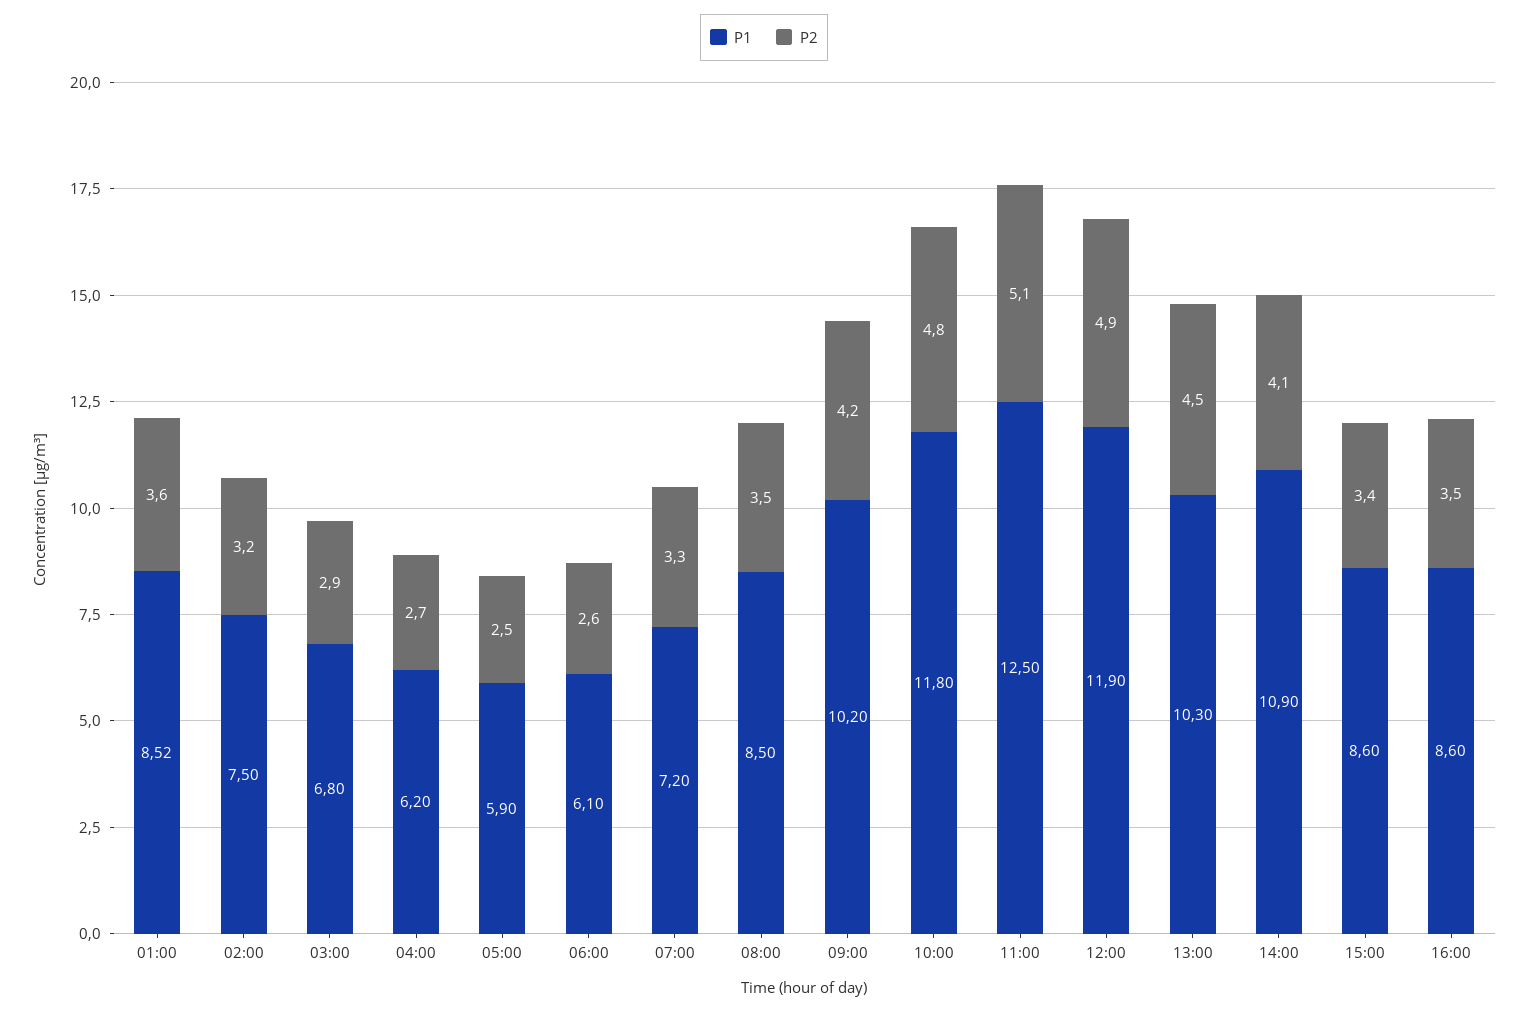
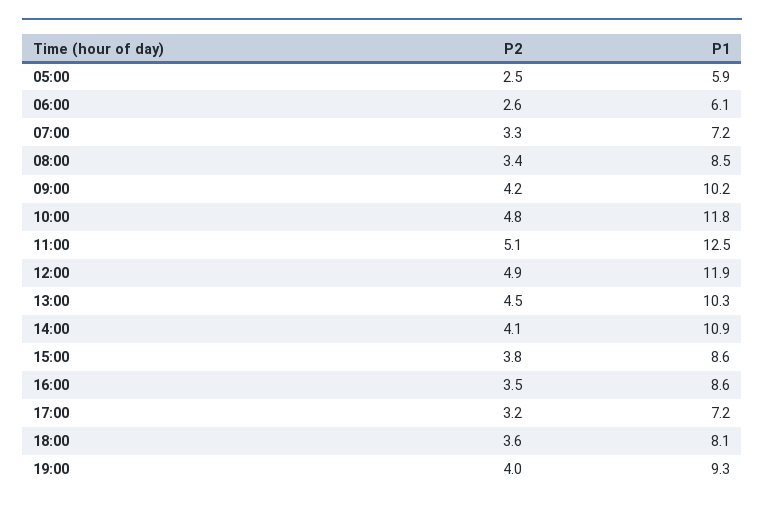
P1, 01:00: 8.52 -> none
P2, 01:00: 3.6 -> none
P1, 02:00: 7.5 -> none
P2, 02:00: 3.2 -> none
P1, 03:00: 6.8 -> none
P2, 03:00: 2.9 -> none
P1, 04:00: 6.2 -> none
P2, 04:00: 2.7 -> none
P2, 08:00: 3.5 -> 3.4
P2, 15:00: 3.4 -> 3.8
P2, 17:00: none -> 3.2
P1, 17:00: none -> 7.2
P2, 18:00: none -> 3.6
P1, 18:00: none -> 8.1
P2, 19:00: none -> 4
P1, 19:00: none -> 9.3

